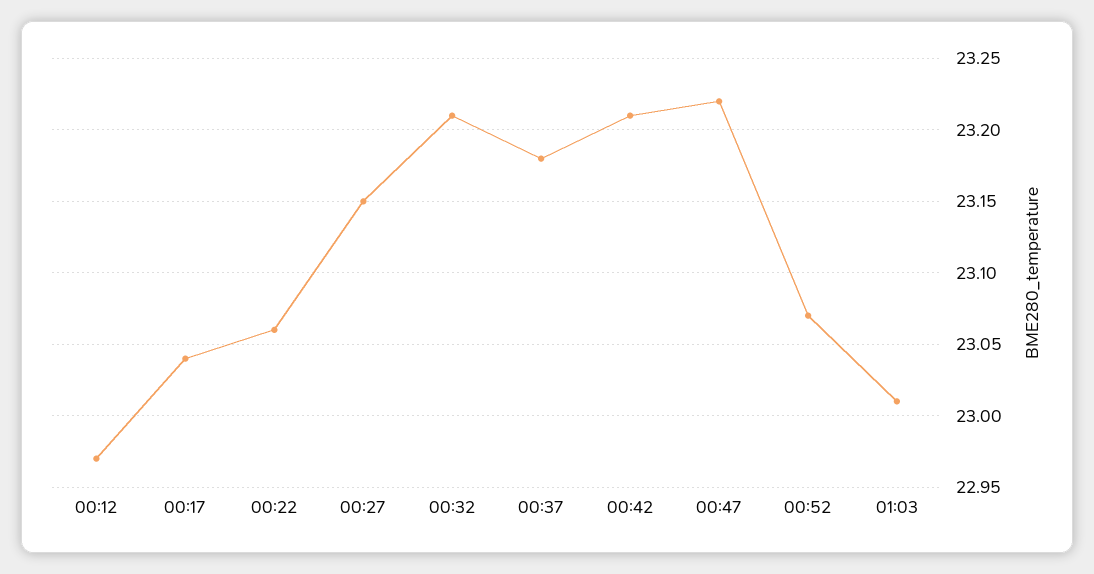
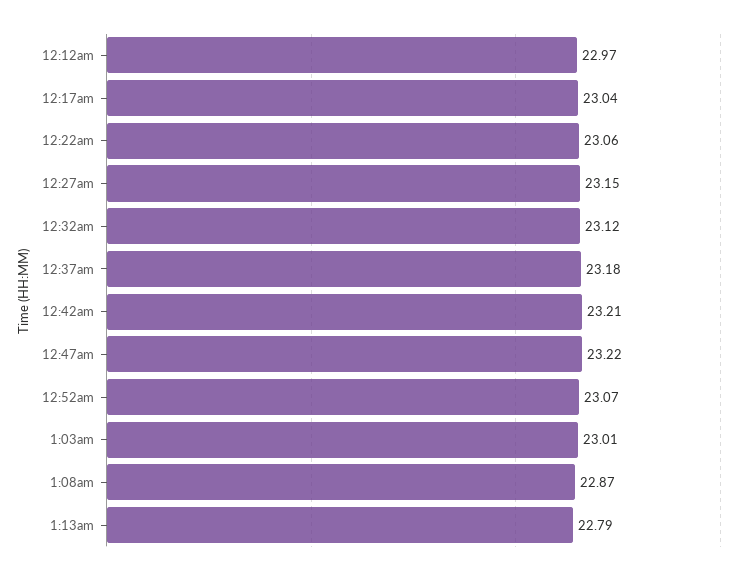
00:32: 23.21 -> 23.12
1:08am: none -> 22.87
1:13am: none -> 22.79

